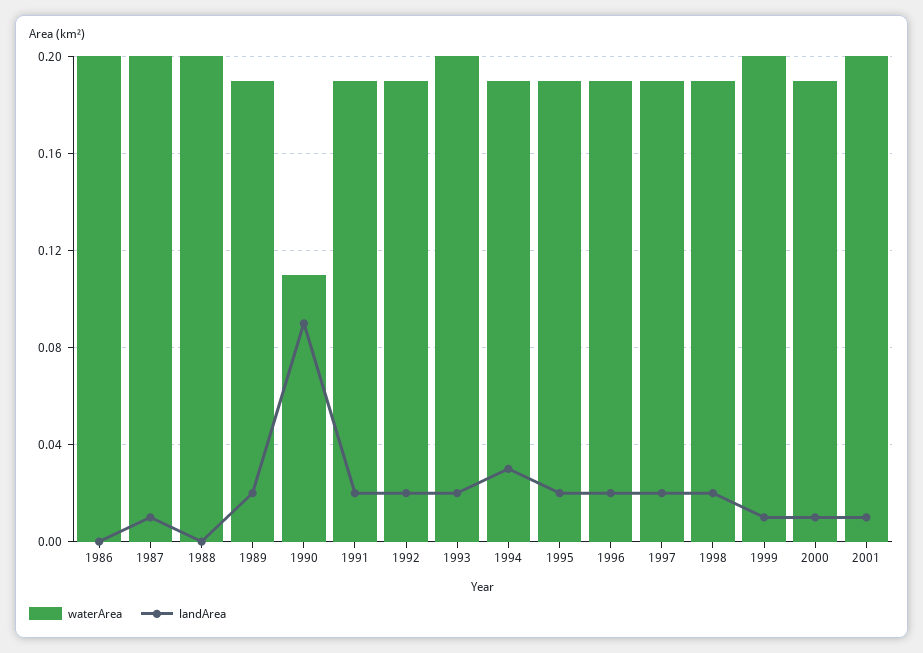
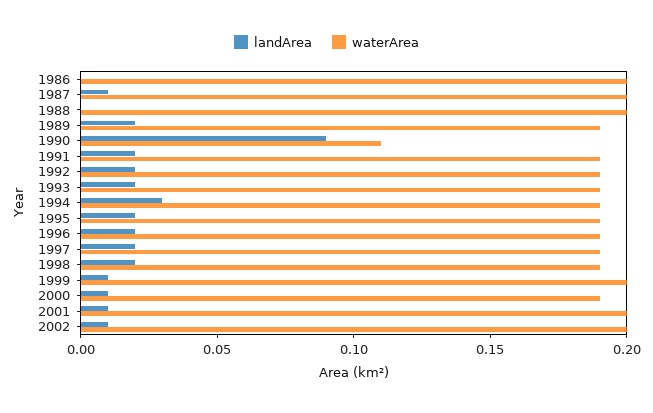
waterArea, 1993: 0.2 -> 0.19
landArea, 2002: none -> 0.01
waterArea, 2002: none -> 0.2

